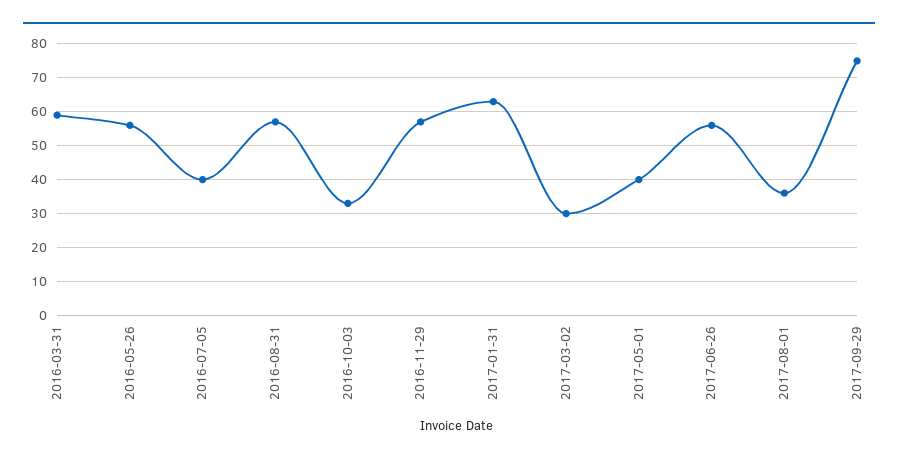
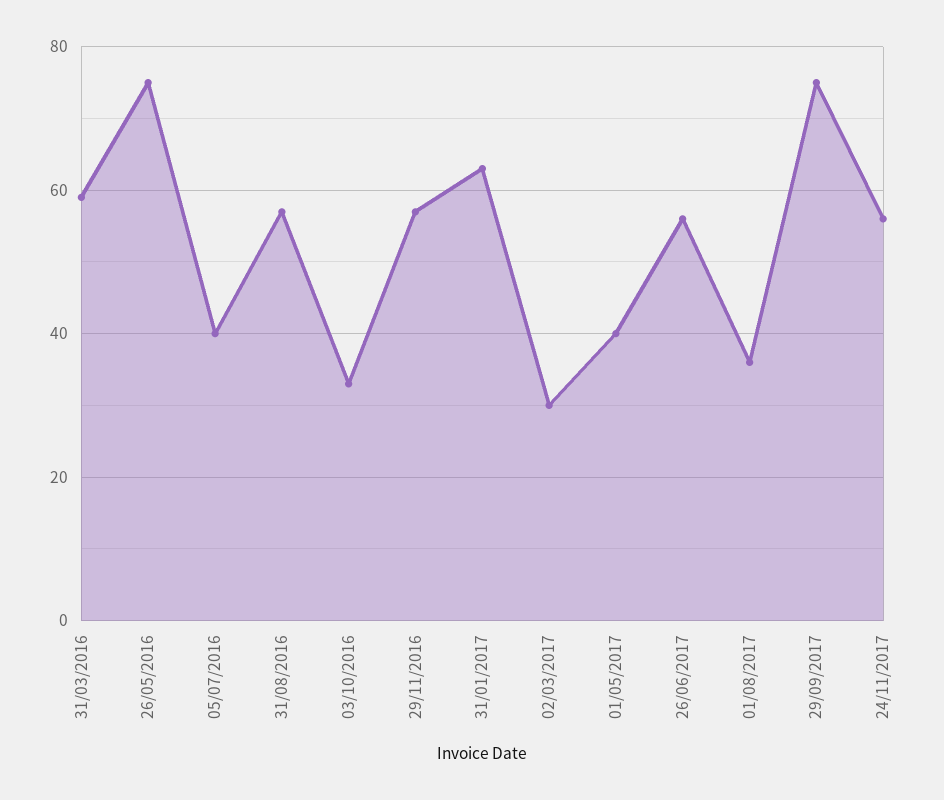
2016-05-26: 55 -> 75
24/11/2017: none -> 55

